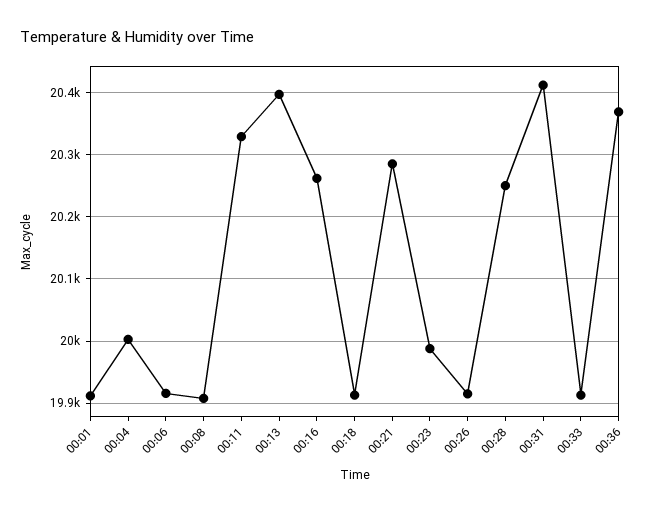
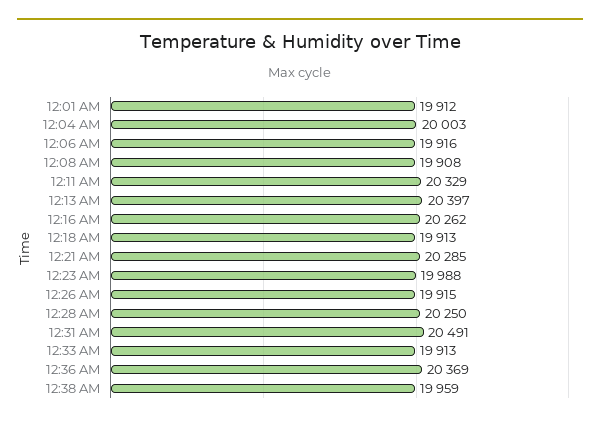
00:31: 20410 -> 20491
12:38 AM: none -> 19959

